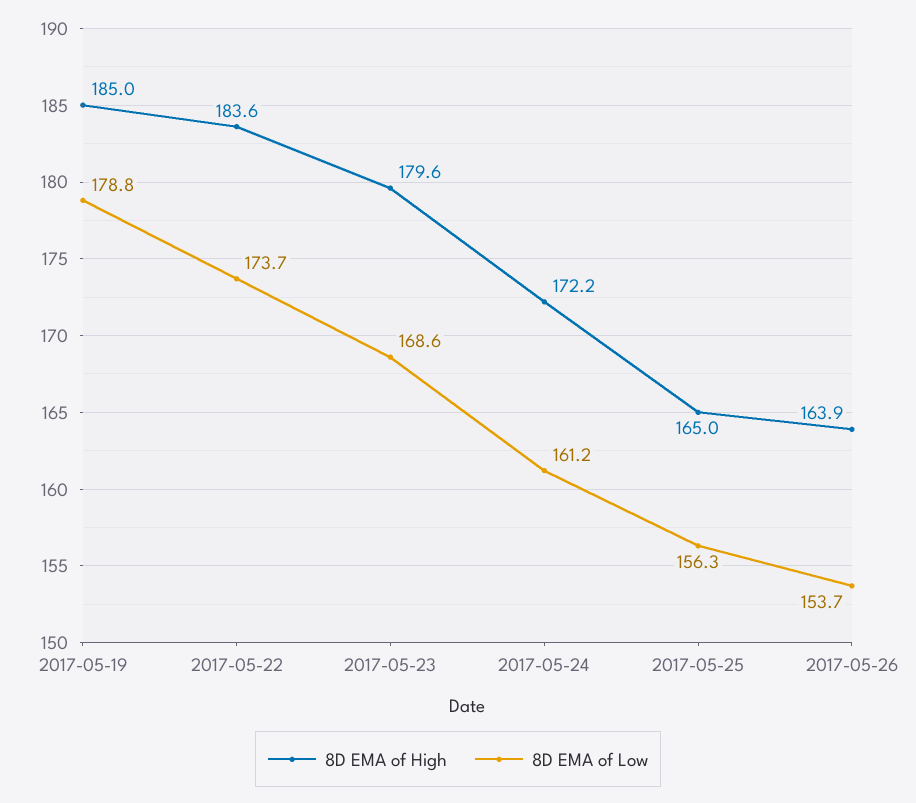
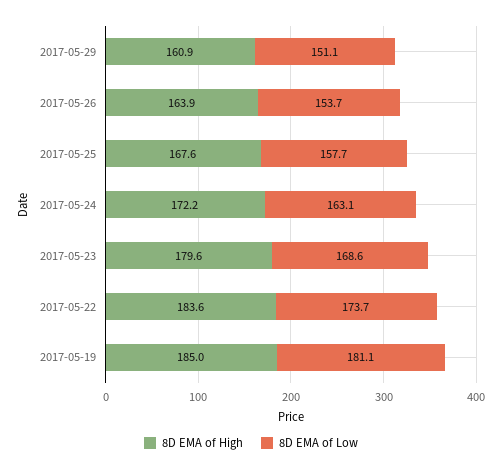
8D EMA of Low, 2017-05-19: 178.8 -> 181.1
8D EMA of Low, 2017-05-24: 161.2 -> 163.1
8D EMA of High, 2017-05-25: 165 -> 167.6
8D EMA of Low, 2017-05-25: 156.3 -> 157.7
8D EMA of High, 2017-05-29: none -> 160.9
8D EMA of Low, 2017-05-29: none -> 151.1

